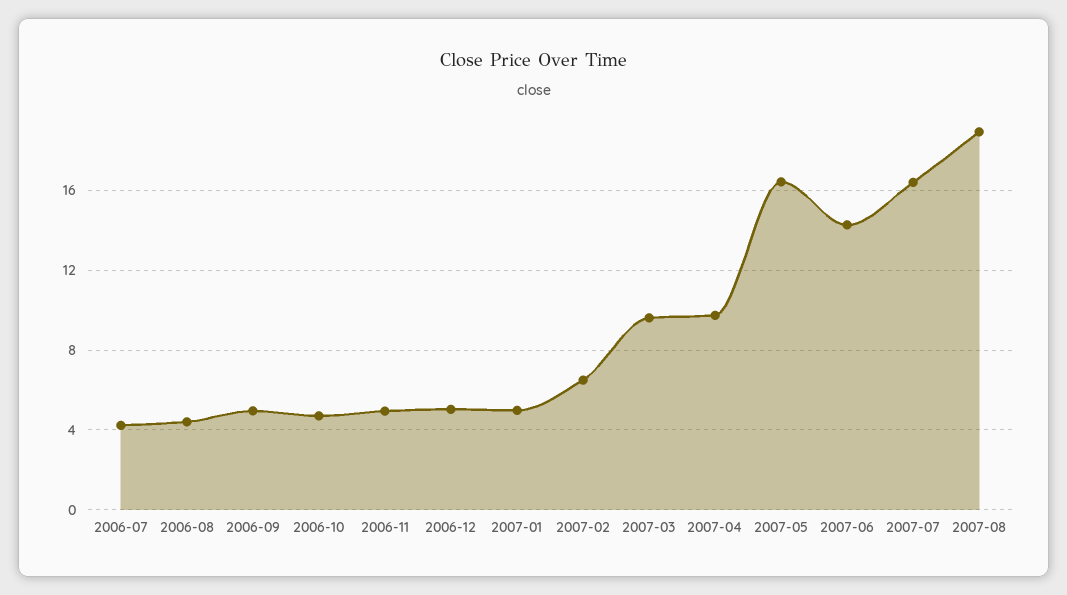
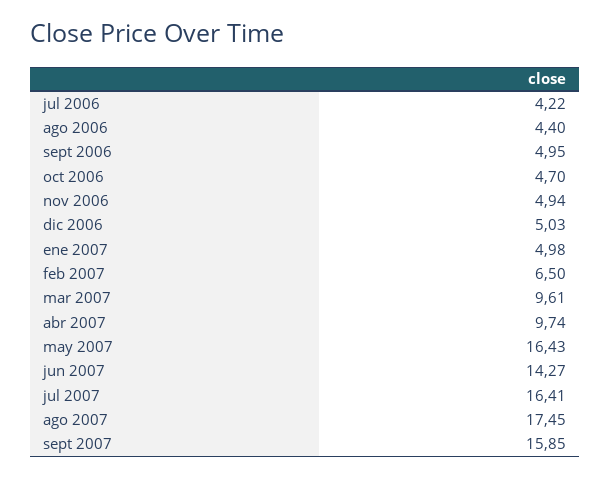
2007-08: 19 -> 17.45
sept 2007: none -> 15.85

